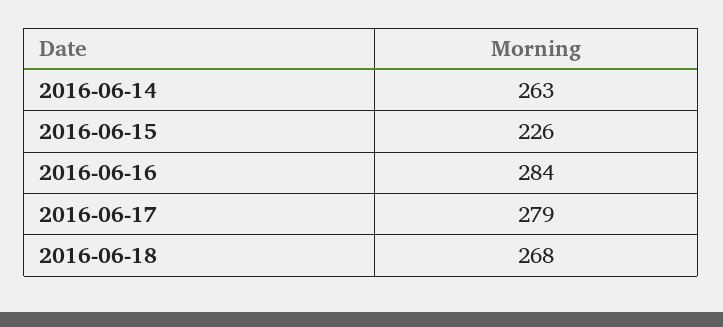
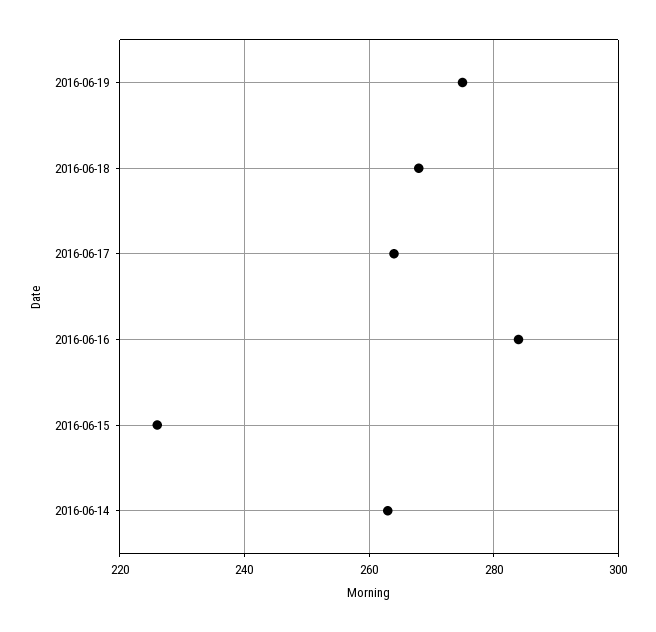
2016-06-17: 279 -> 265
2016-06-19: none -> 275

